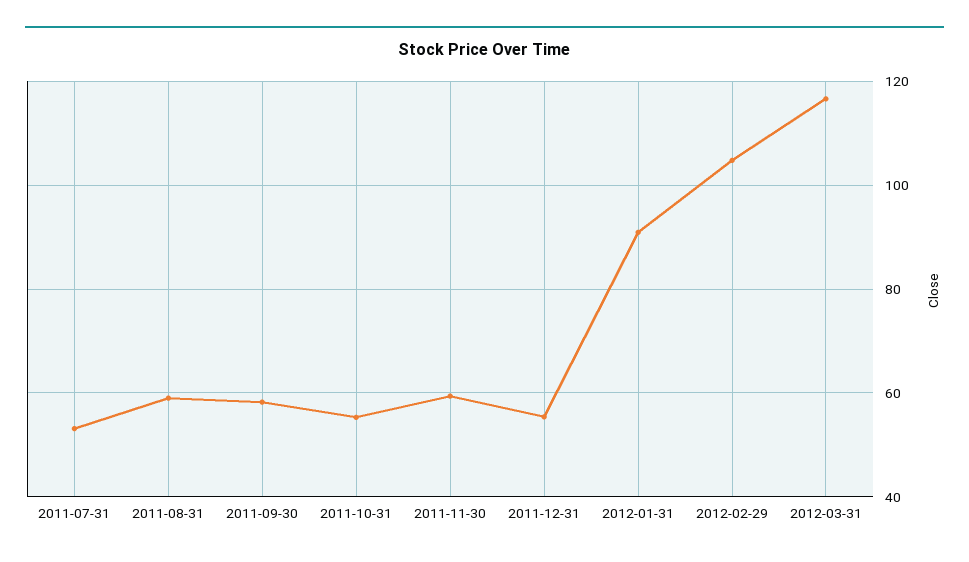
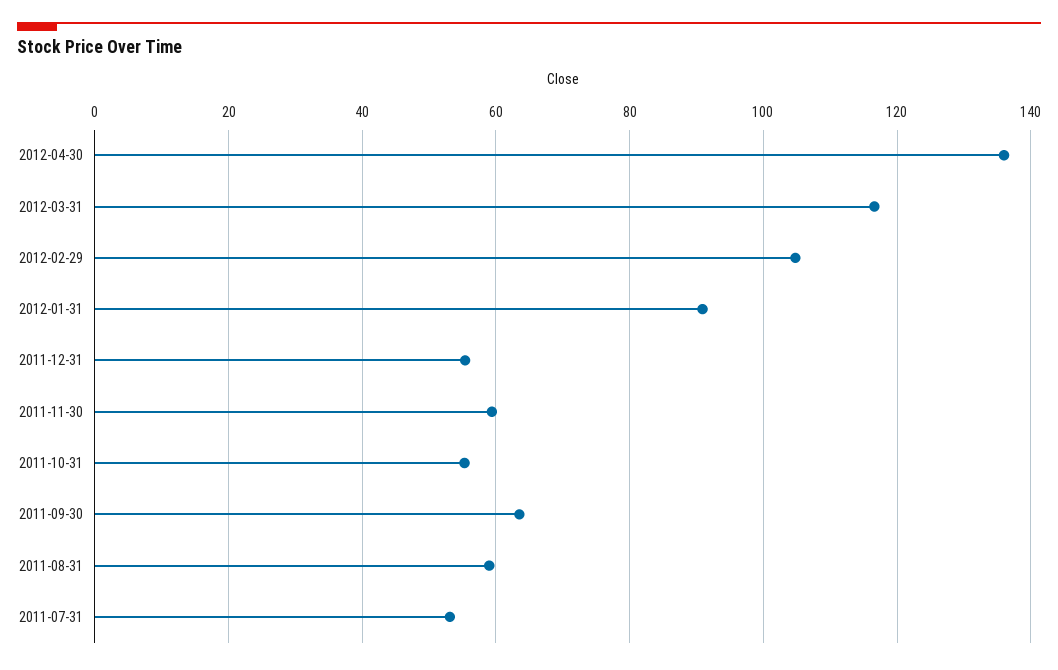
2011-09-30: 58 -> 64
2012-04-30: none -> 136

